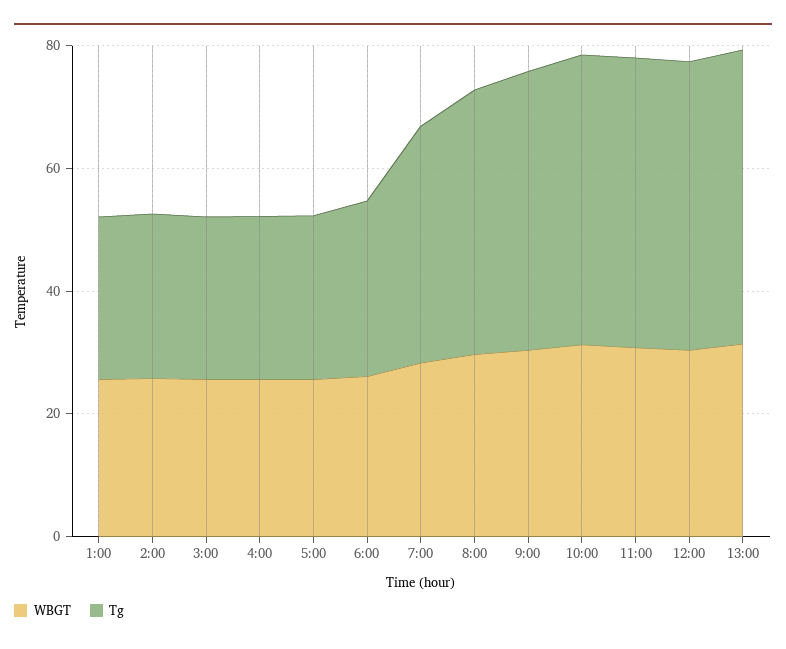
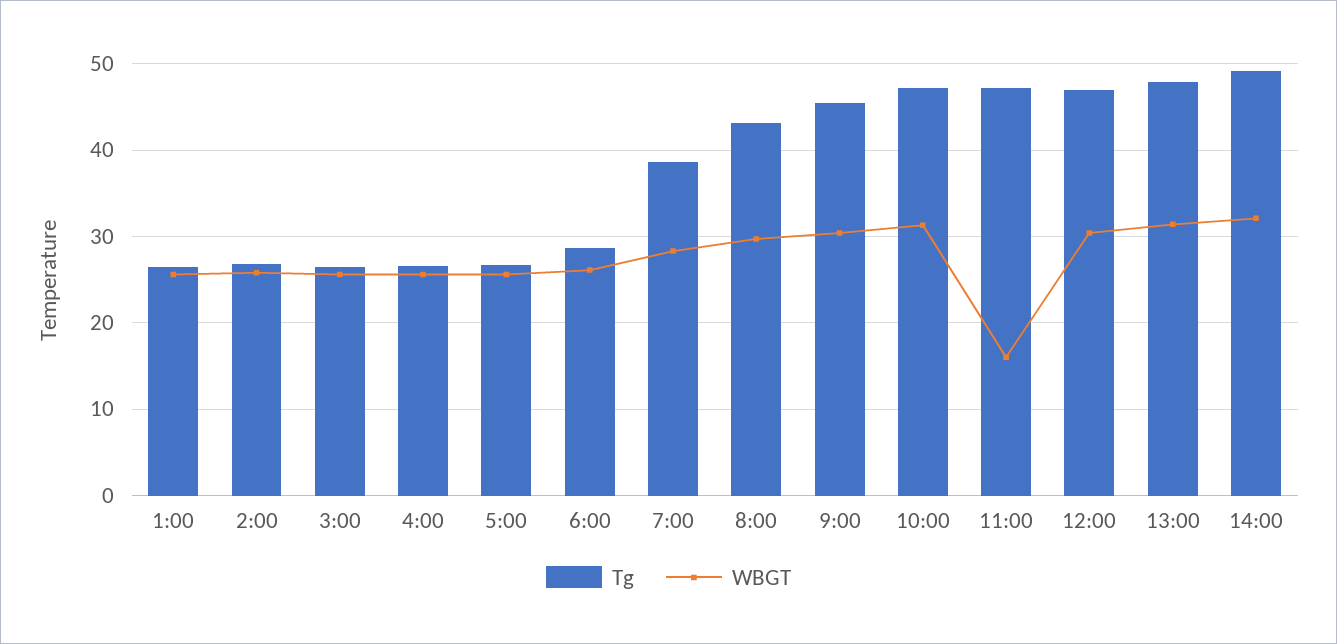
WBGT, 11:00: 30 -> 16
Tg, 14:00: none -> 49
WBGT, 14:00: none -> 32

